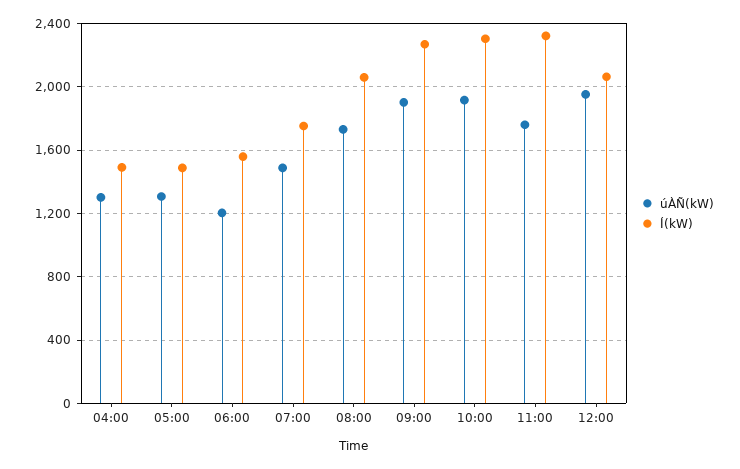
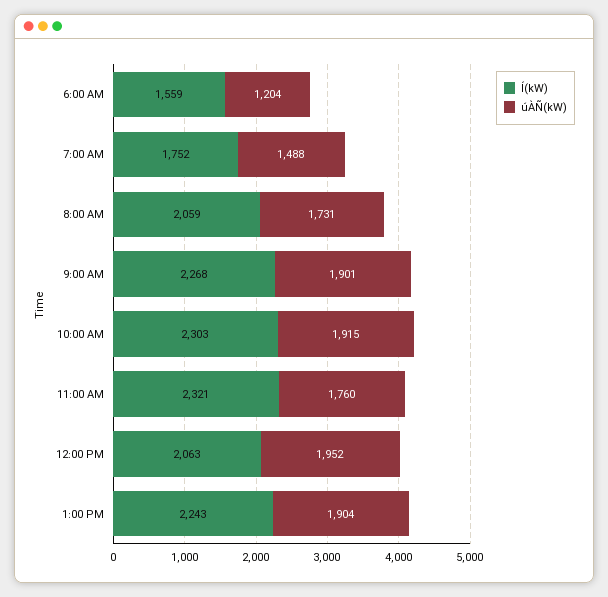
úÀÑ(kW), 04:00: 1300 -> none
Í(kW), 04:00: 1500 -> none
úÀÑ(kW), 05:00: 1300 -> none
Í(kW), 05:00: 1500 -> none
Í(kW), 1:00 PM: none -> 2243
úÀÑ(kW), 1:00 PM: none -> 1904

